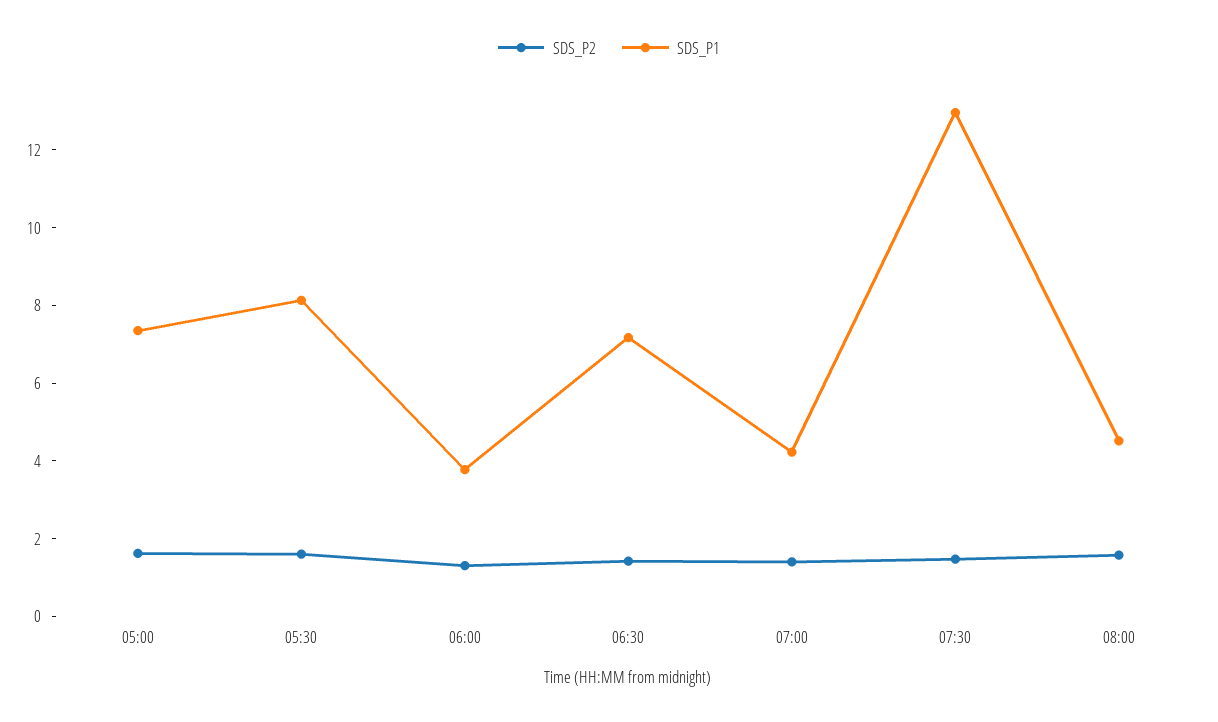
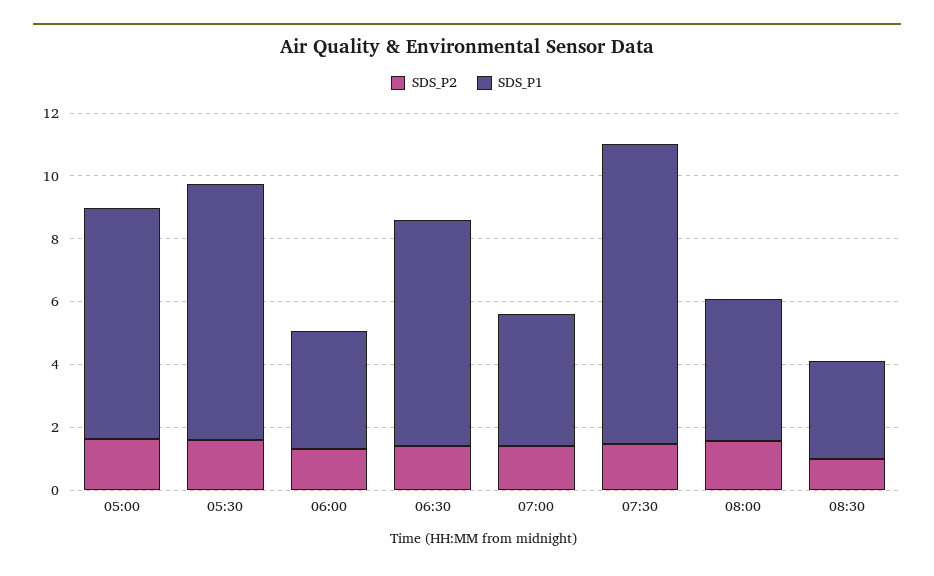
SDS_P1, 07:30: 13 -> 9.5
SDS_P2, 08:30: none -> 1
SDS_P1, 08:30: none -> 3

